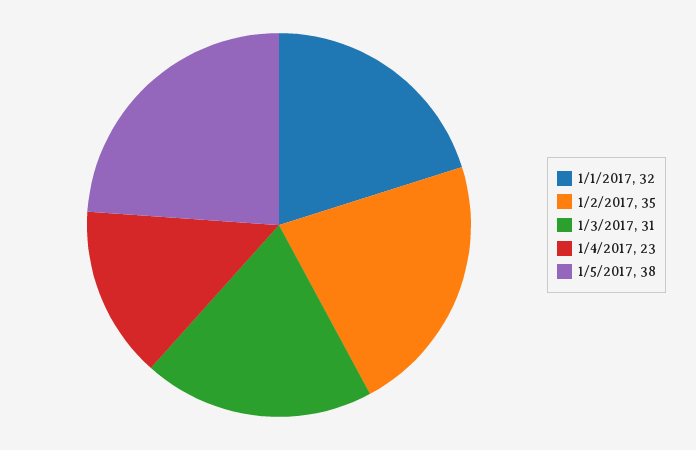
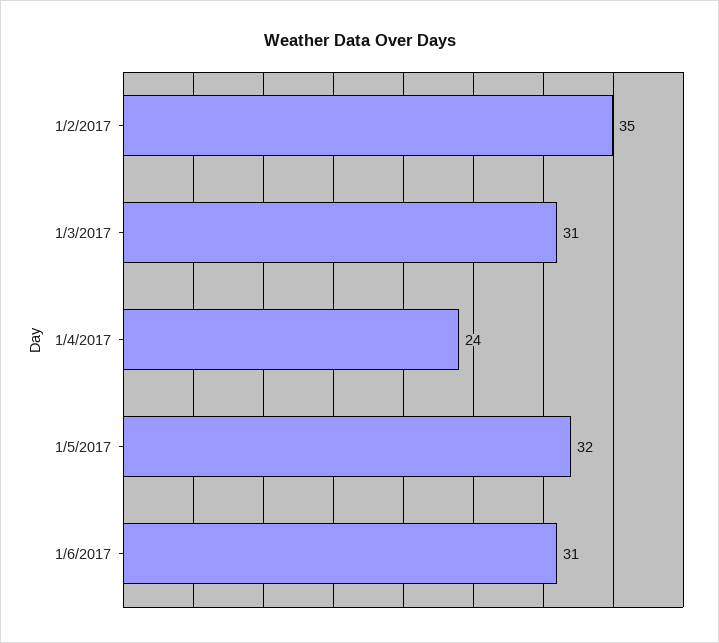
1/1/2017: 32 -> none
1/4/2017: 23 -> 24
1/5/2017: 38 -> 32
1/6/2017: none -> 31

